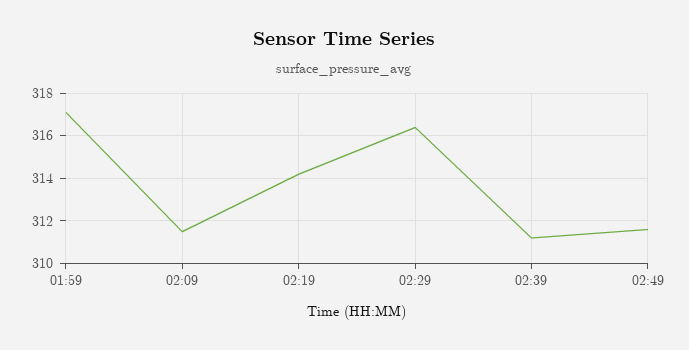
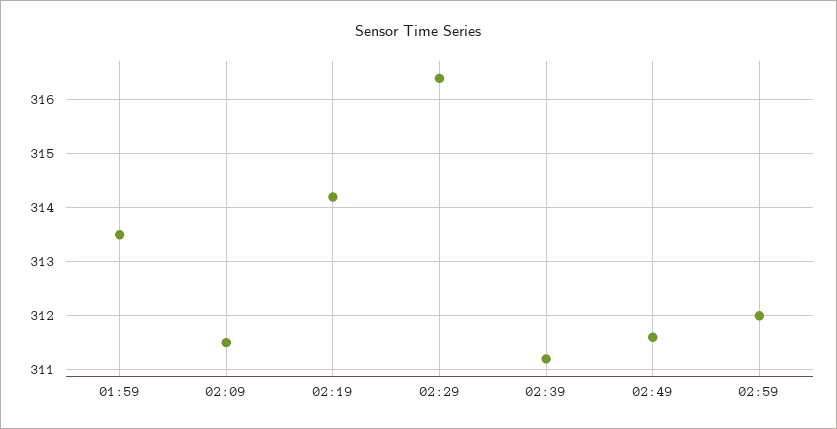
01:59: 317 -> 313.5
02:59: none -> 312

